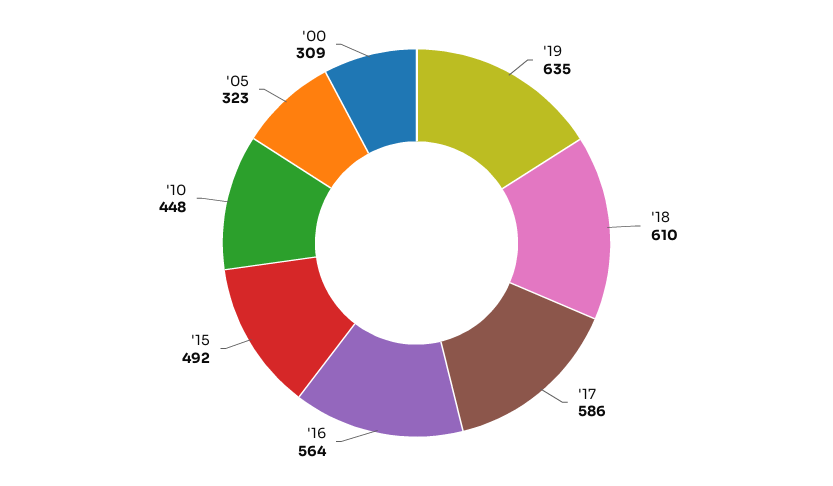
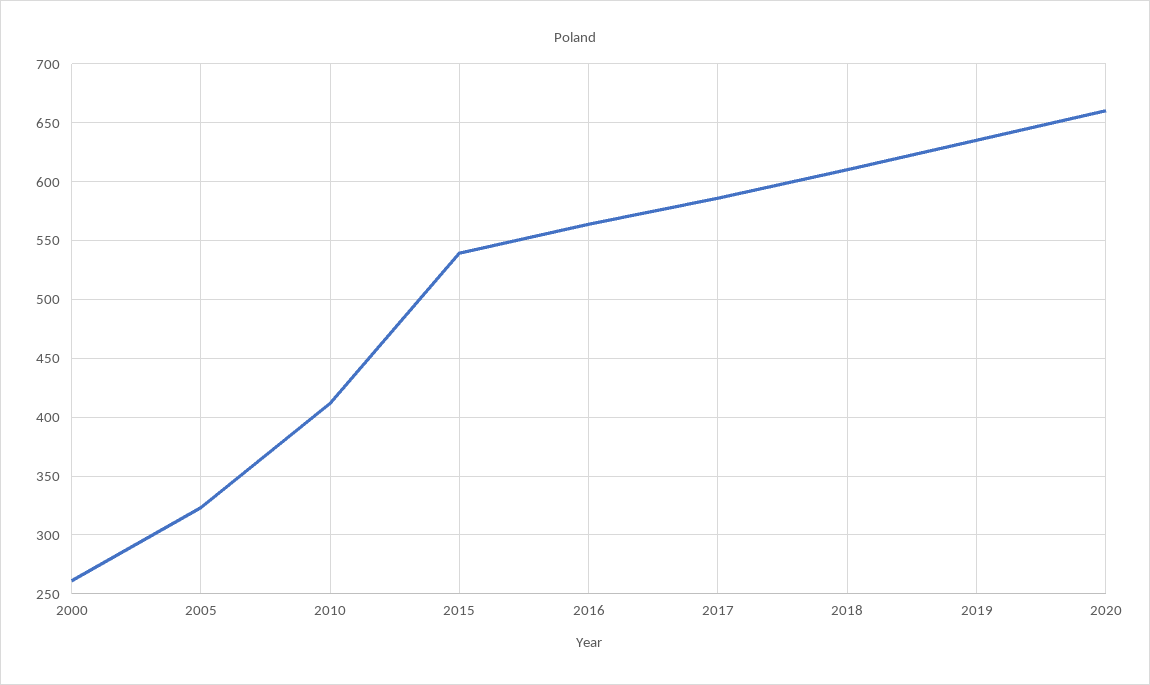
'15: 492 -> 540
'10: 448 -> 410
'00: 309 -> 260
2020: none -> 660

